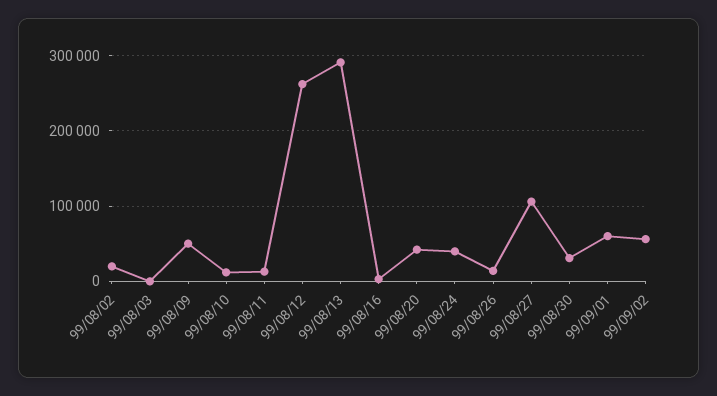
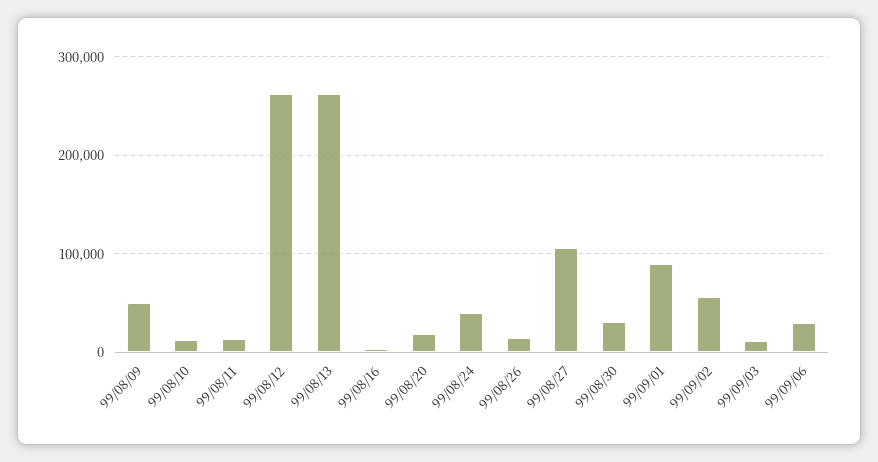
99/08/02: 20000 -> none
99/08/03: 0 -> none
99/08/13: 290000 -> 260000
99/08/20: 40000 -> 20000
99/09/01: 60000 -> 90000
99/09/03: none -> 10000
99/09/06: none -> 30000

